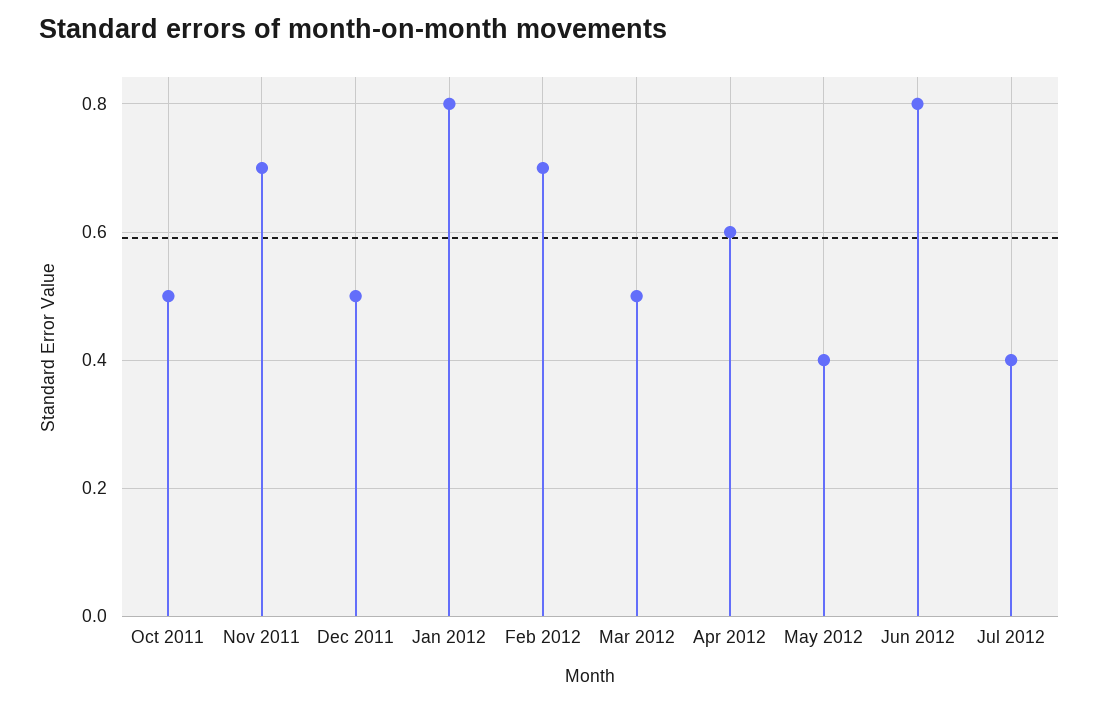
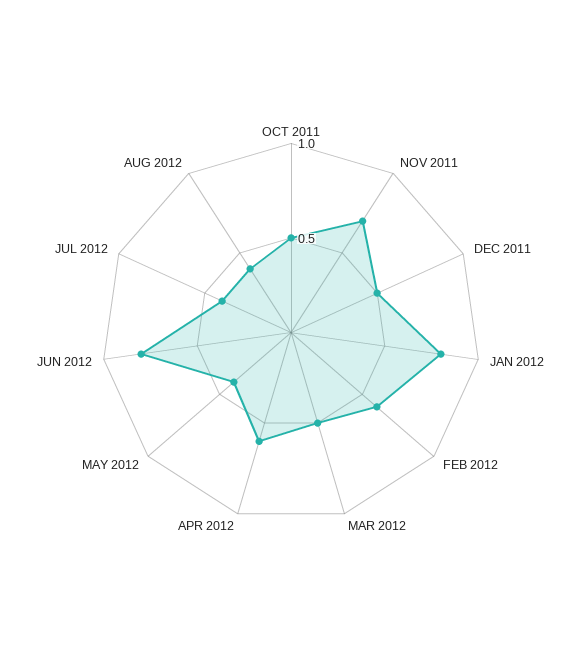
Feb 2012: 0.7 -> 0.6
AUG 2012: none -> 0.4

